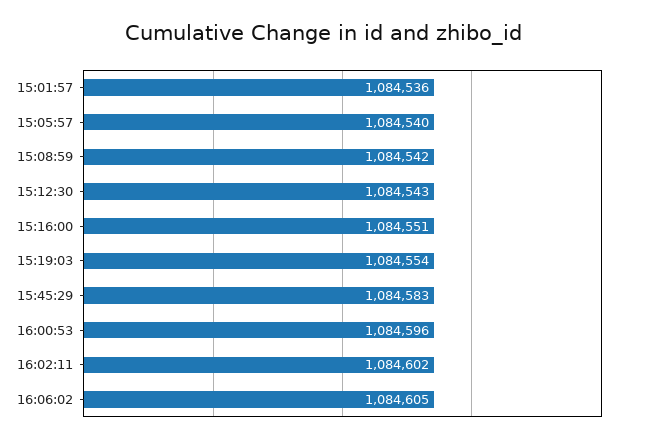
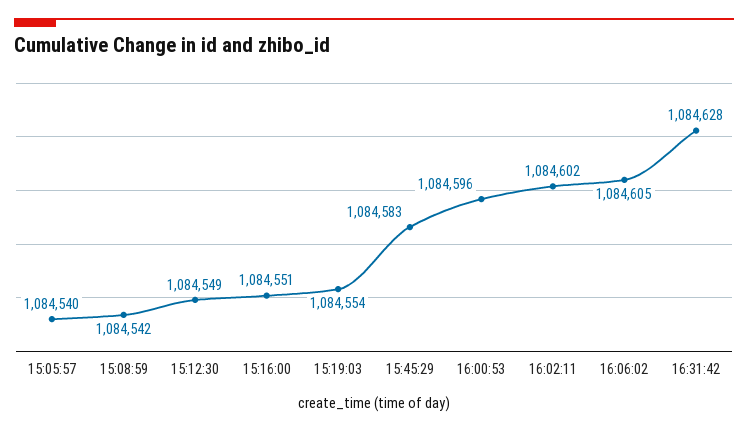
15:01:57: 1084536 -> none
15:12:30: 1084543 -> 1084549
16:31:42: none -> 1084628

